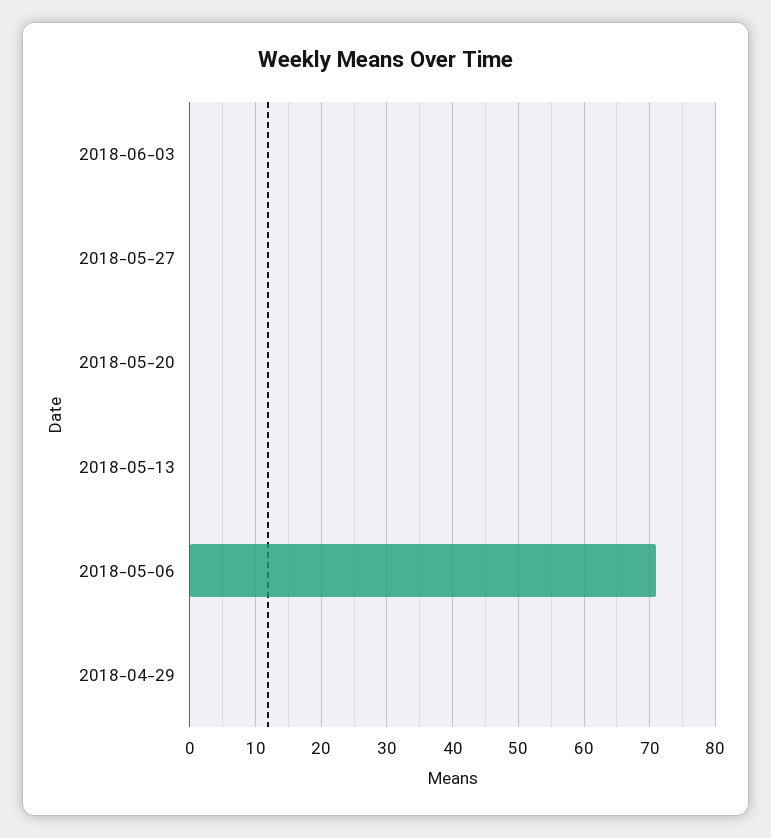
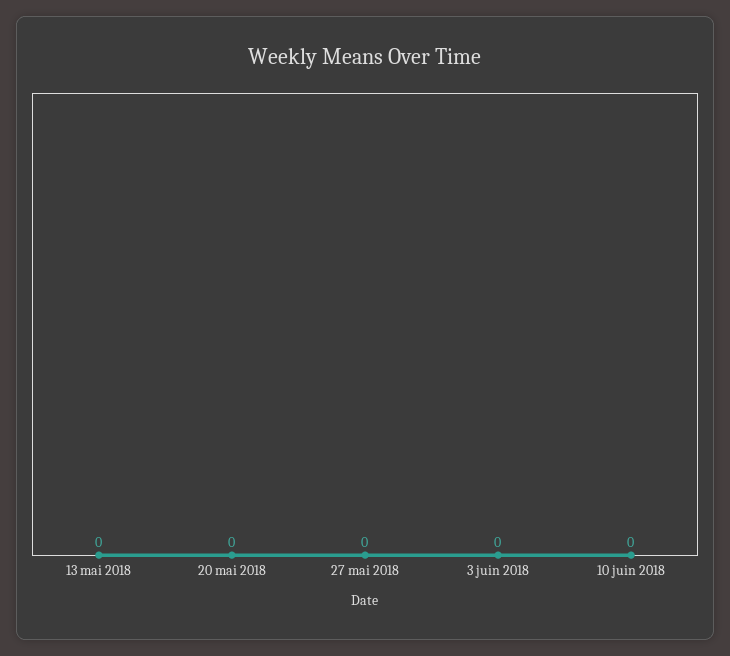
2018-05-06: 71 -> none
2018-04-29: 0 -> none
10 juin 2018: none -> 0

